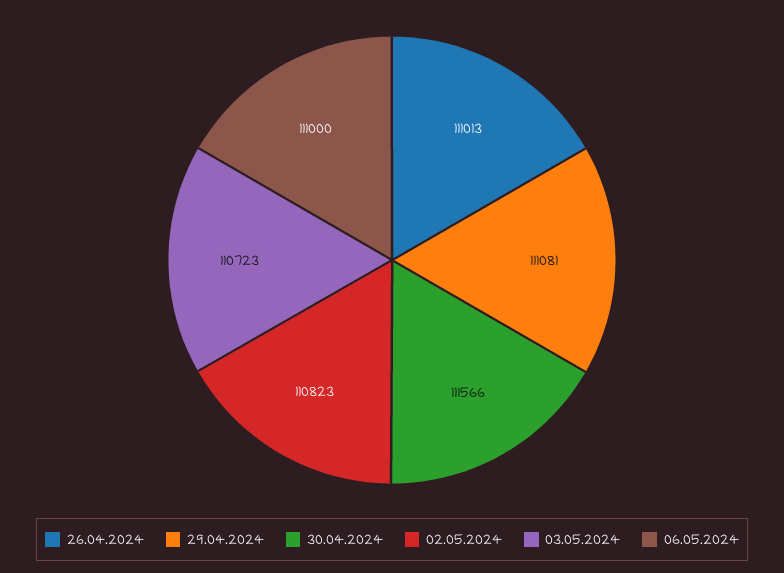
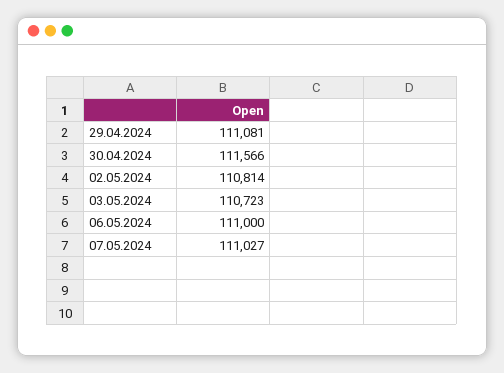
26.04.2024: 111013 -> none
02.05.2024: 110823 -> 110814
07.05.2024: none -> 111027

